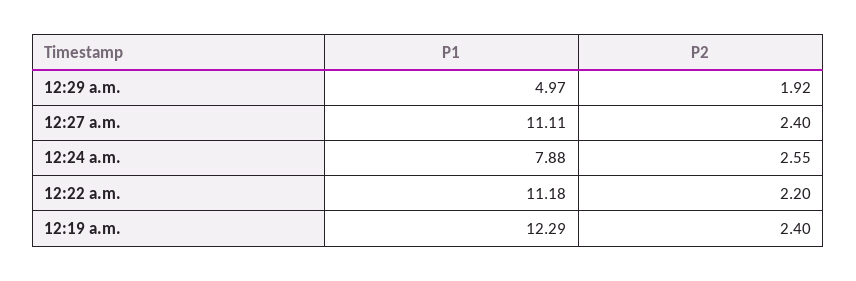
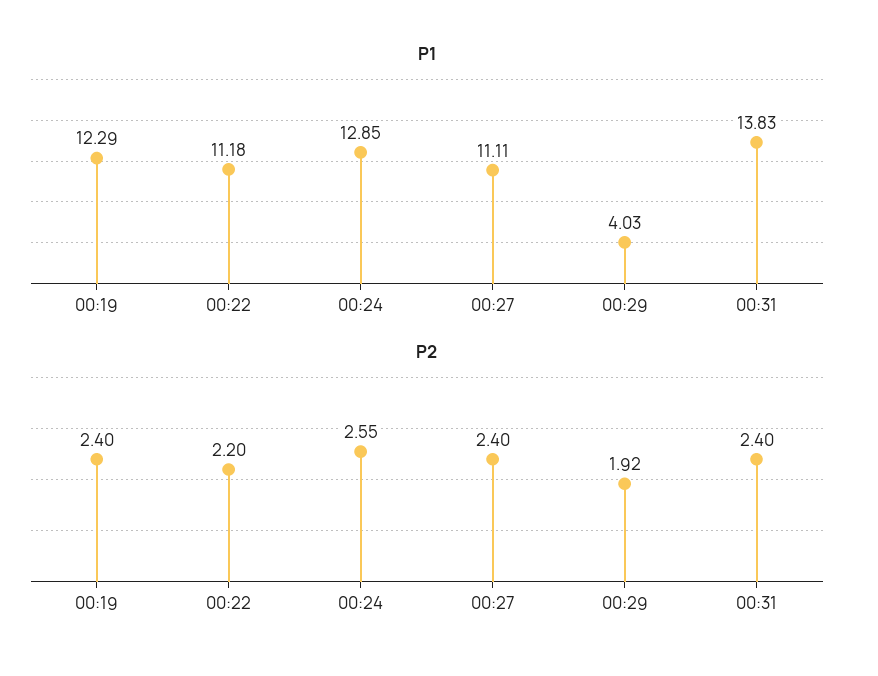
P1, 12:29 a.m.: 4.97 -> 4.03
P1, 12:24 a.m.: 7.88 -> 12.85
P1, 00:31: none -> 13.83
P2, 00:31: none -> 2.4

